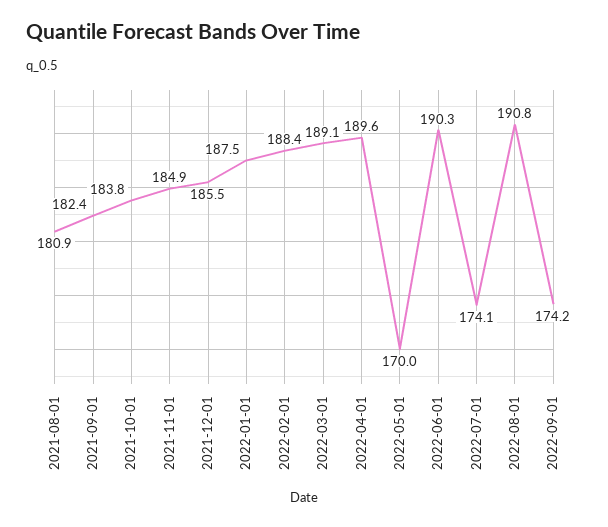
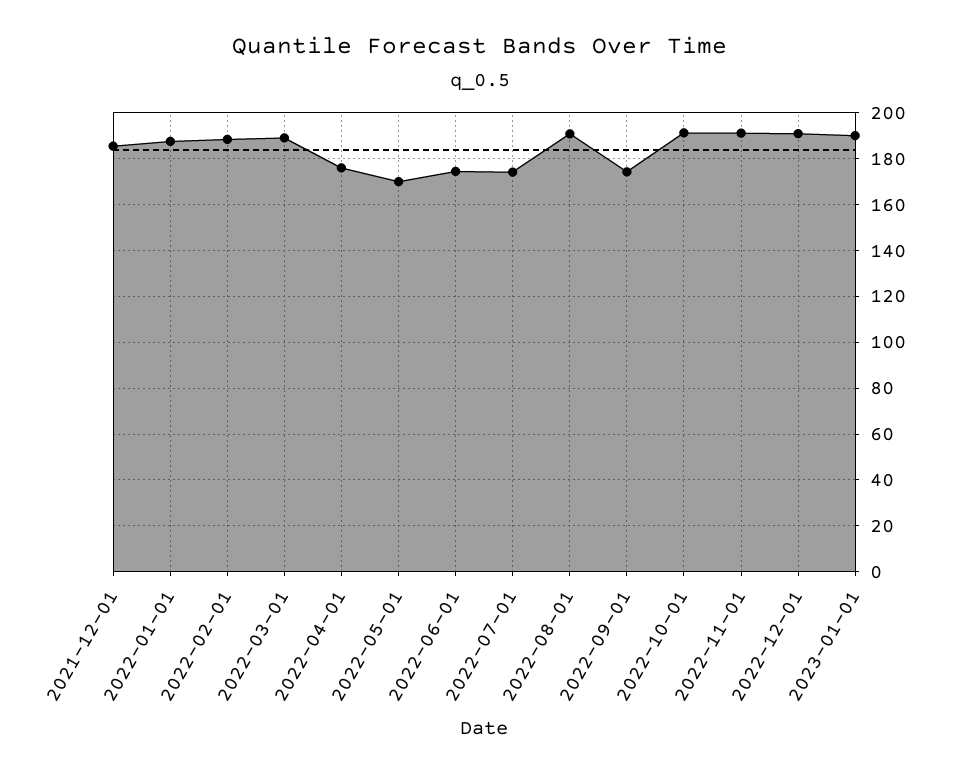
2021-08-01: 180.9 -> none
2021-09-01: 182.4 -> none
2021-10-01: 183.8 -> none
2021-11-01: 184.9 -> none
2022-04-01: 189.6 -> 175
2022-06-01: 190.3 -> 175
2022-10-01: none -> 190
2022-11-01: none -> 190
2022-12-01: none -> 190
2023-01-01: none -> 190

